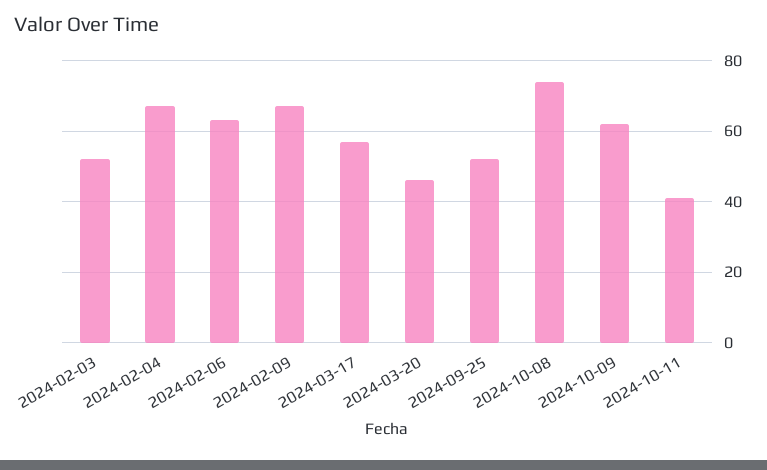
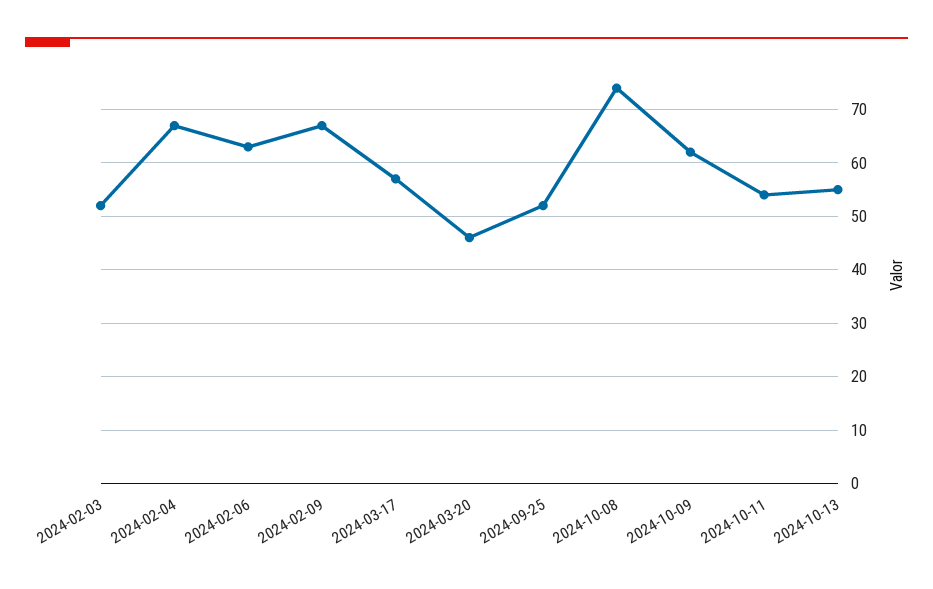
2024-10-11: 40 -> 55
2024-10-13: none -> 55

